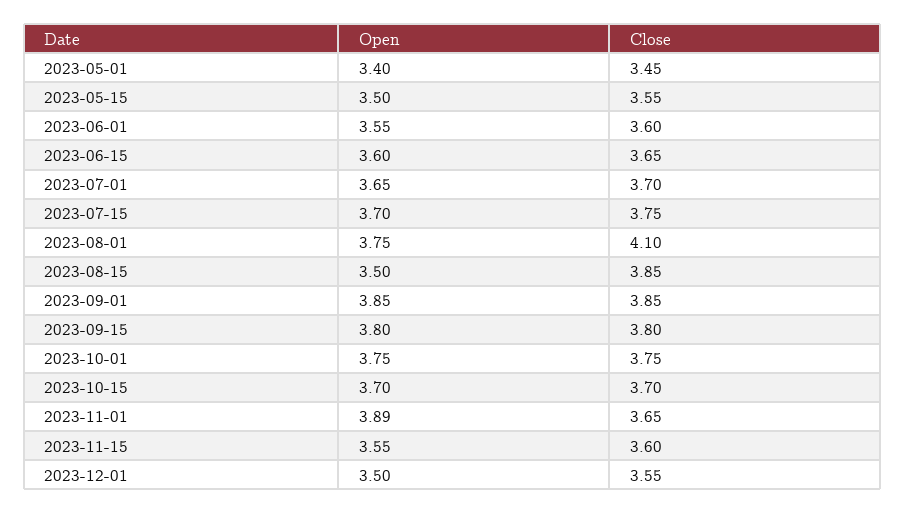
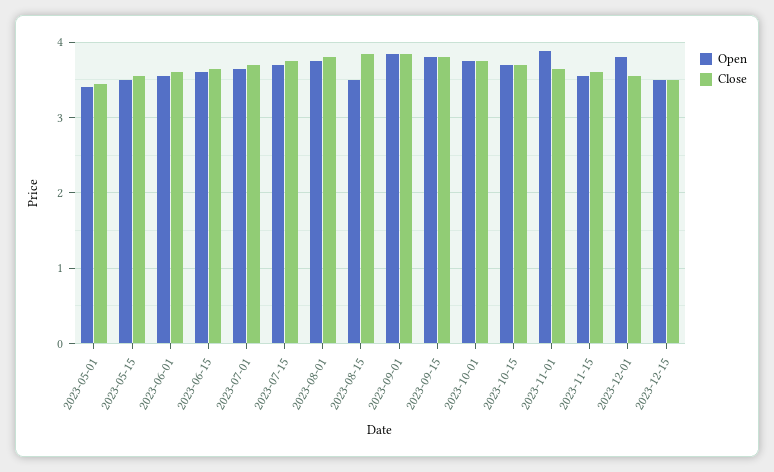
Close, 2023-08-01: 4.1 -> 3.8
Open, 2023-12-01: 3.5 -> 3.8
Open, 2023-12-15: none -> 3.5
Close, 2023-12-15: none -> 3.5

